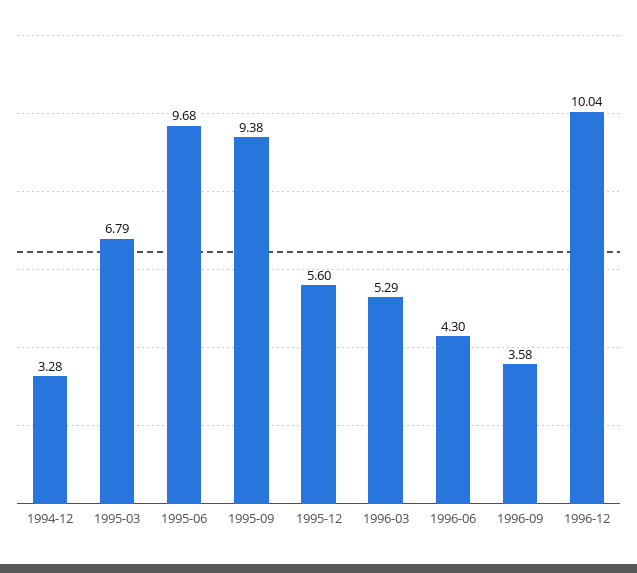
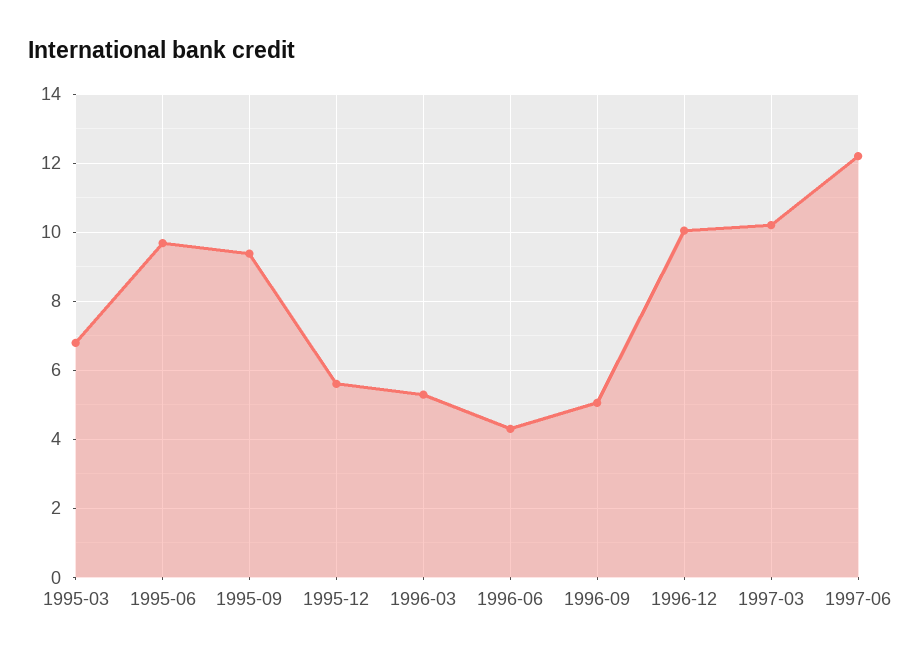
1994-12: 3.28 -> none
1996-09: 3.58 -> 5
1997-03: none -> 10.2
1997-06: none -> 12.2

